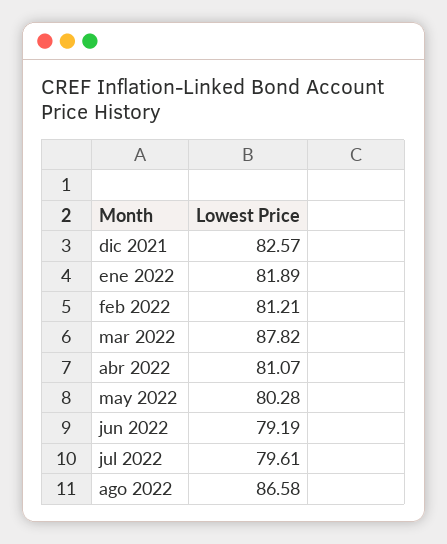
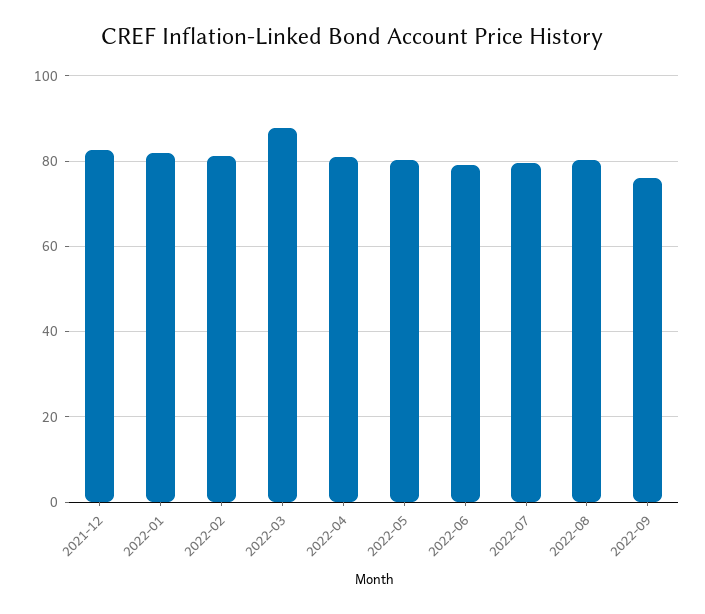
ago 2022: 86.58 -> 80
2022-09: none -> 76

